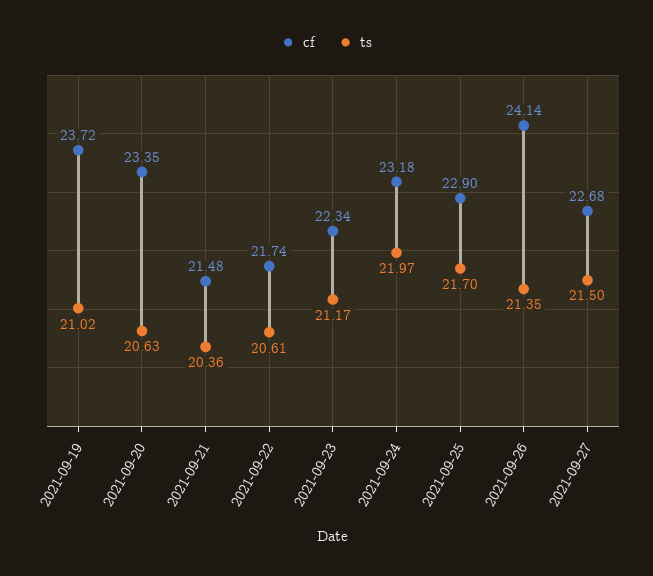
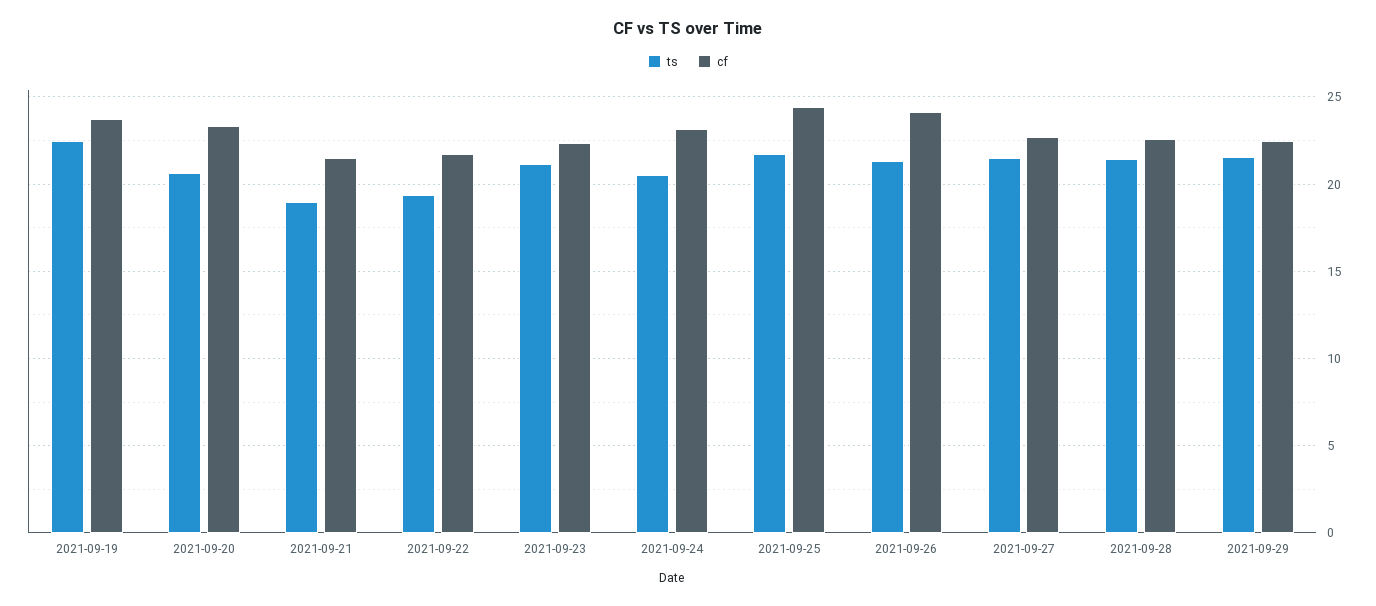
ts, 2021-09-19: 21.02 -> 22.5
ts, 2021-09-21: 20.36 -> 19
ts, 2021-09-22: 20.61 -> 19.5
ts, 2021-09-24: 21.97 -> 20.5
cf, 2021-09-25: 22.9 -> 24.5
ts, 2021-09-28: none -> 21.5
cf, 2021-09-28: none -> 22.5
ts, 2021-09-29: none -> 21.5
cf, 2021-09-29: none -> 22.5

